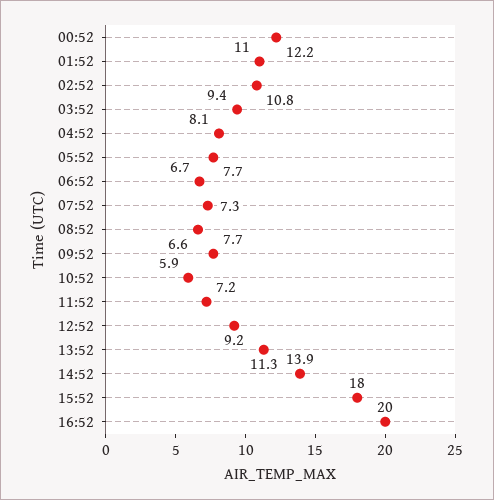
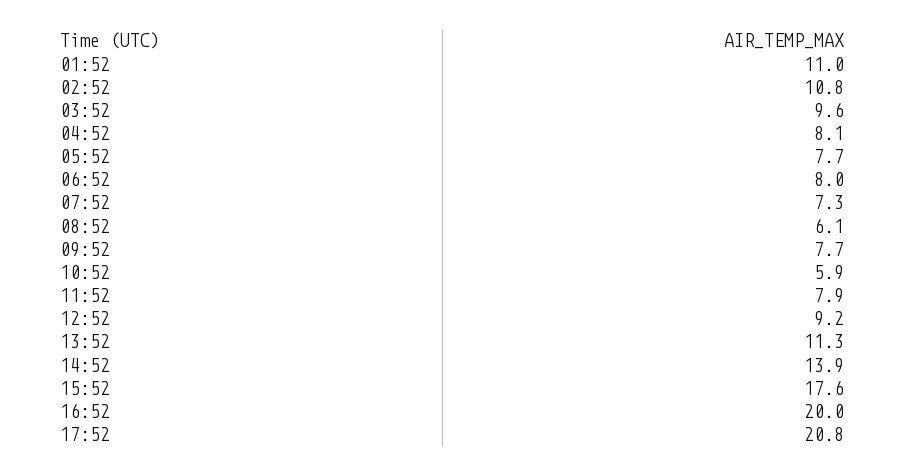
00:52: 12.2 -> none
03:52: 9.4 -> 9.6
06:52: 6.7 -> 8
08:52: 6.6 -> 6.1
11:52: 7.2 -> 7.9
15:52: 18 -> 17.6
17:52: none -> 20.8

